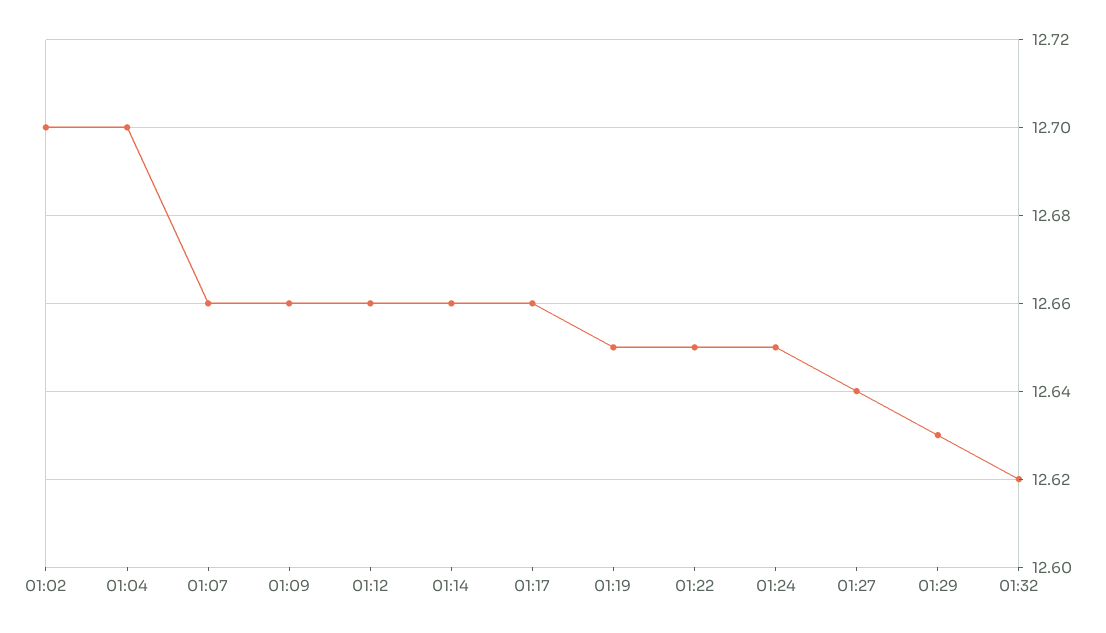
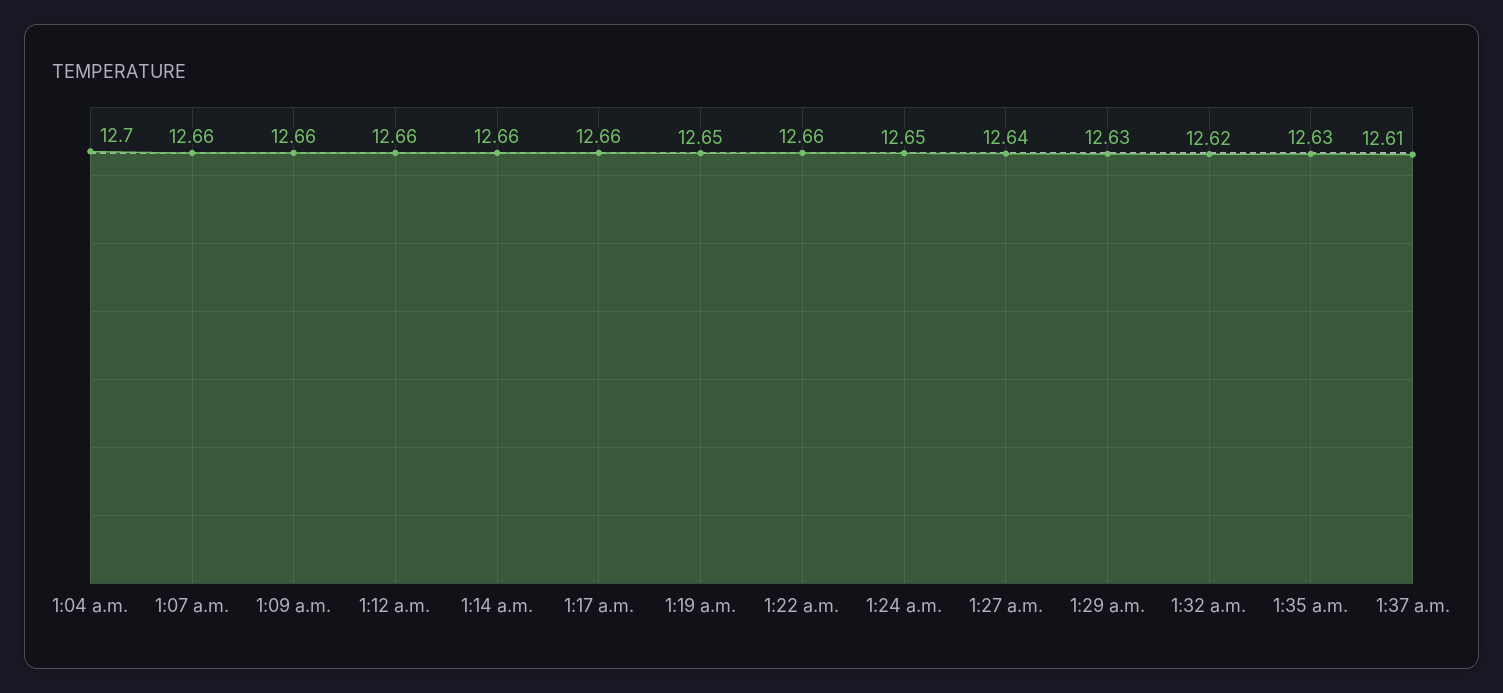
01:02: 12.7 -> none
01:22: 12.65 -> 12.66
1:35 a.m.: none -> 12.63
1:37 a.m.: none -> 12.61

